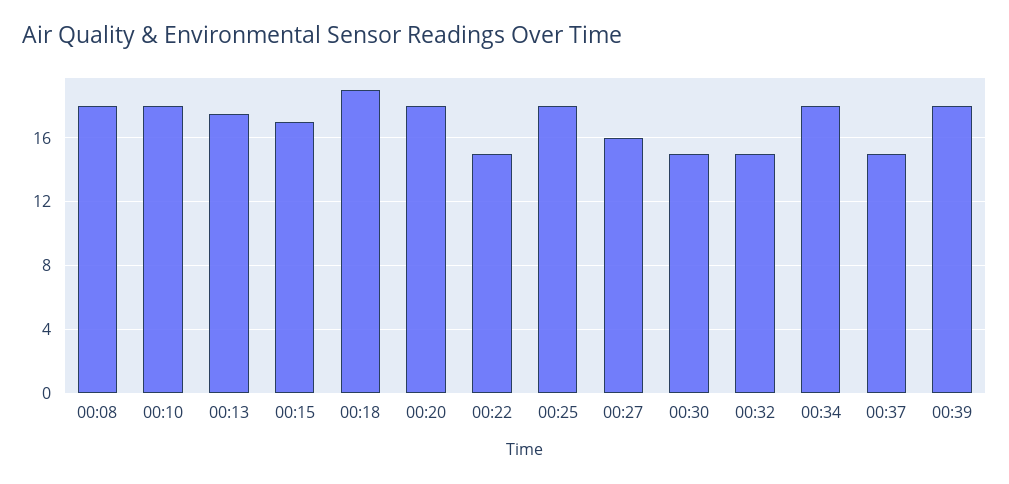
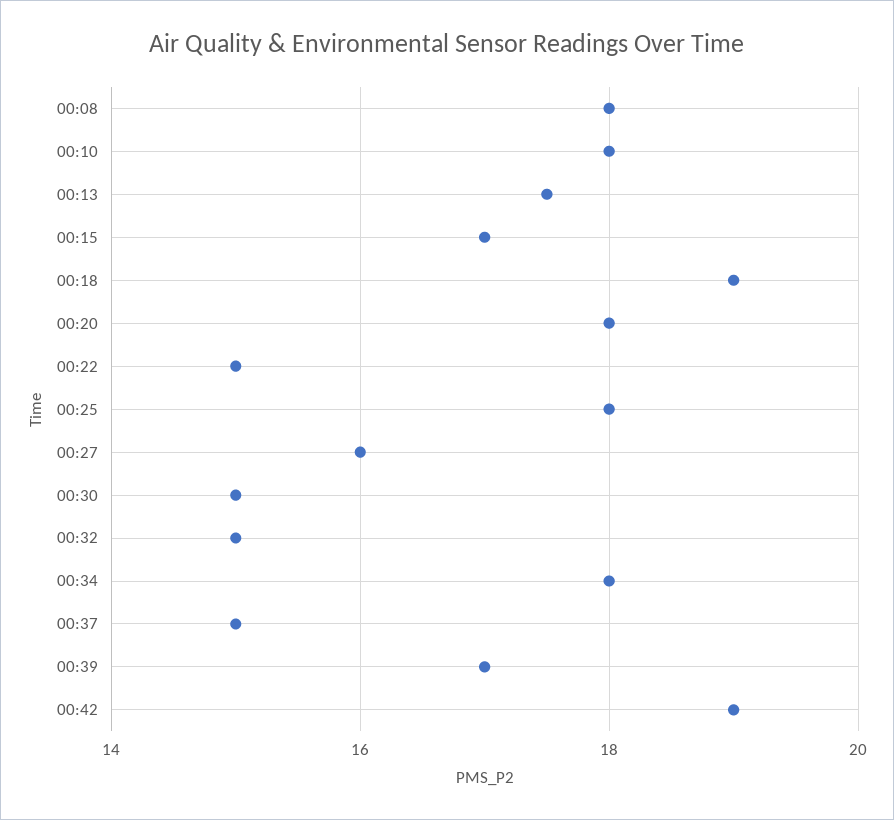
00:39: 18 -> 17
00:42: none -> 19

